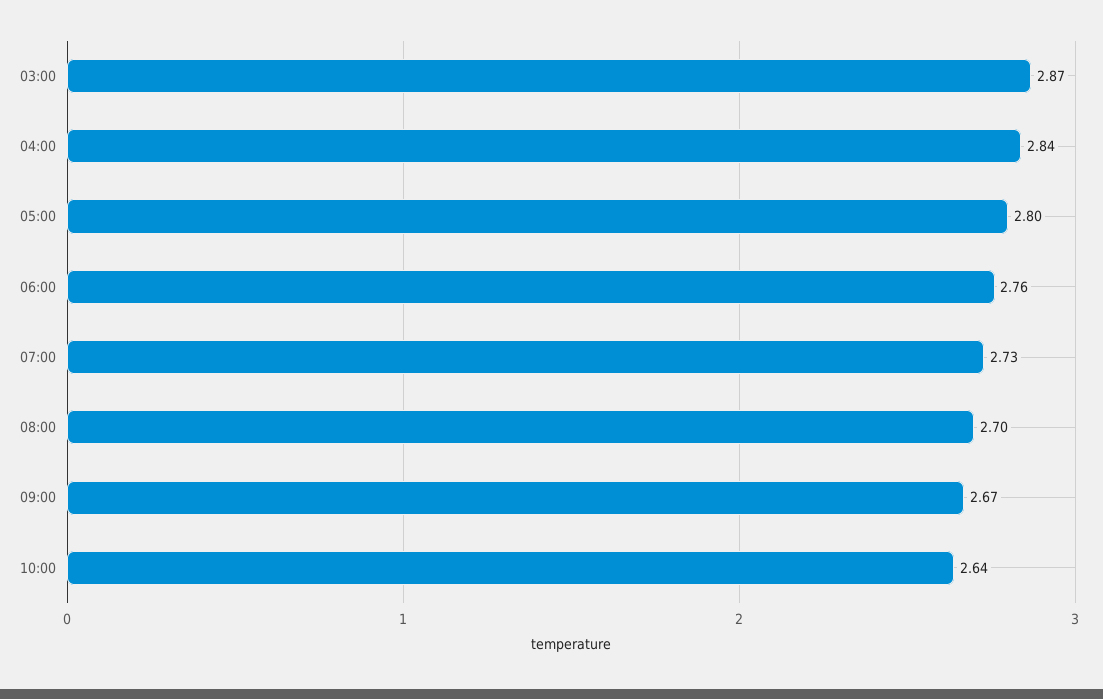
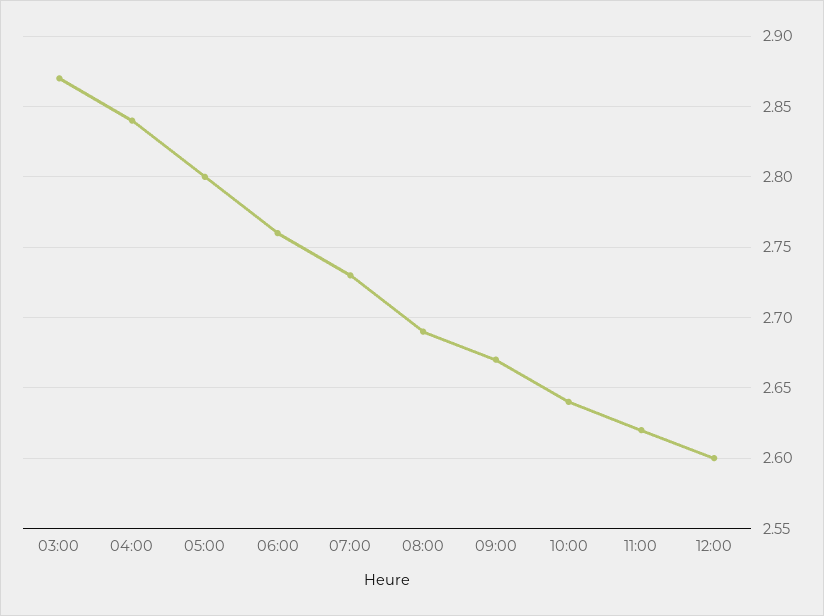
08:00: 2.7 -> 2.69
11:00: none -> 2.62
12:00: none -> 2.6

